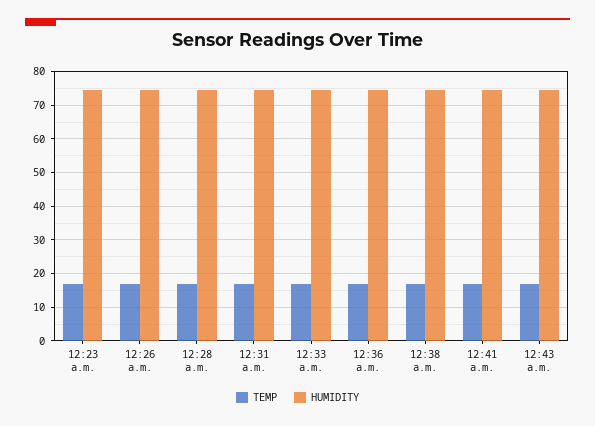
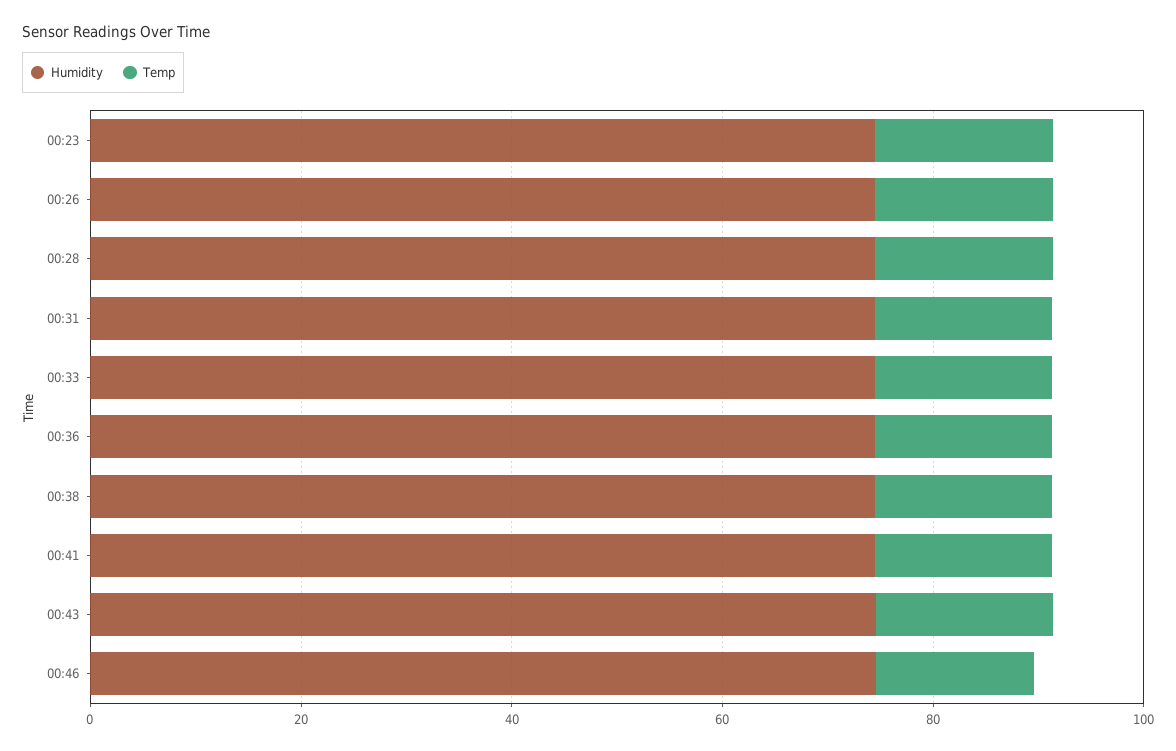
HUMIDITY, 00:46: none -> 75
TEMP, 00:46: none -> 15

